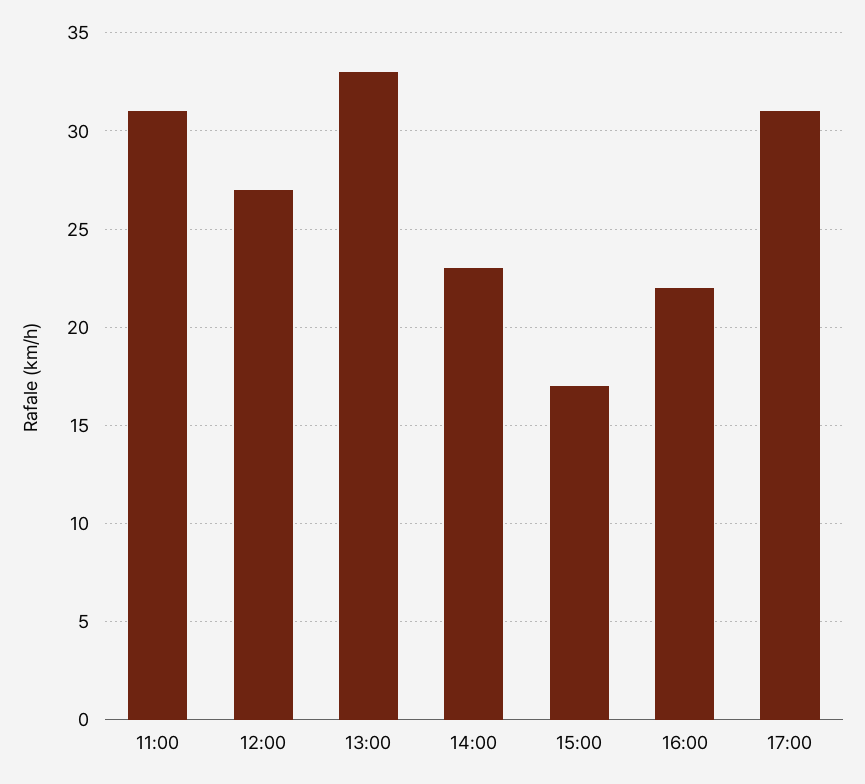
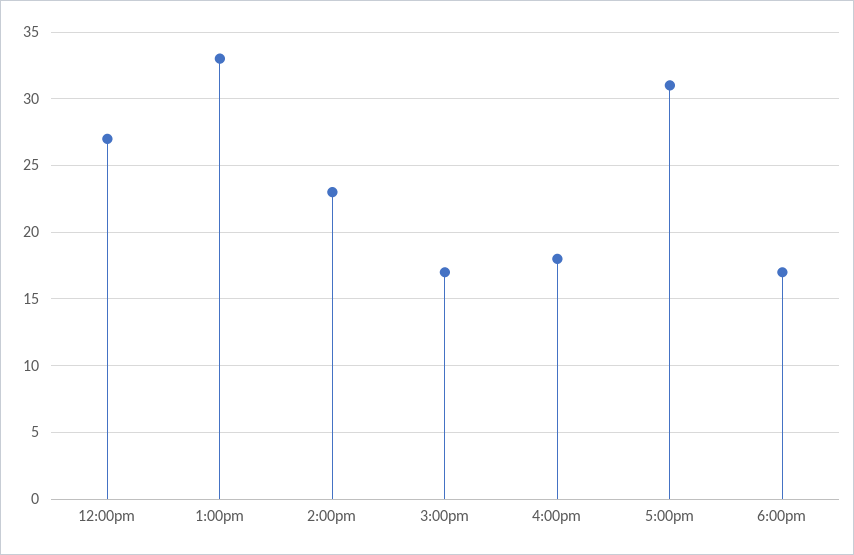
11:00: 31 -> none
16:00: 22 -> 18
6:00pm: none -> 17

